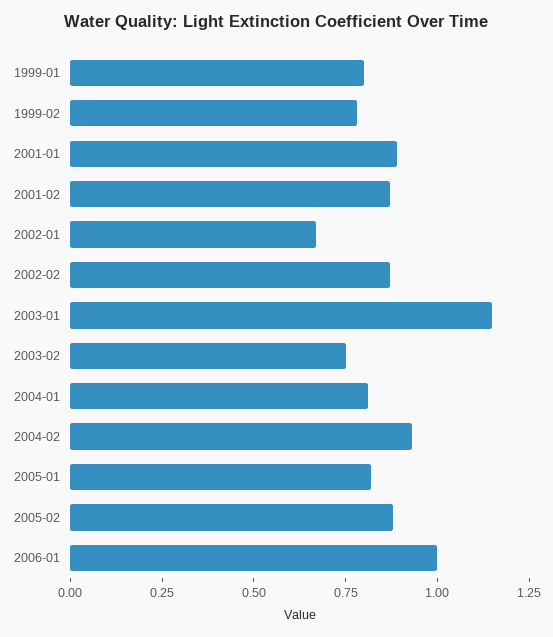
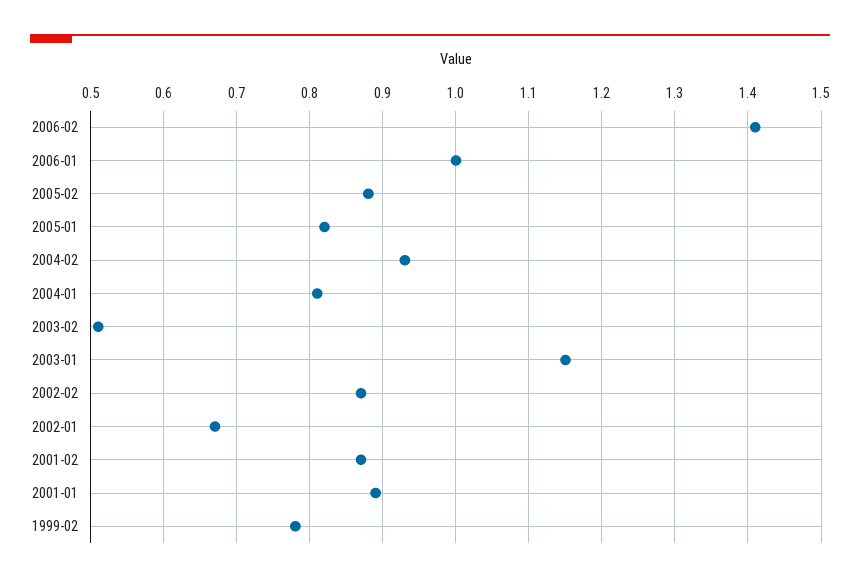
1999-01: 0.8 -> none
2003-02: 0.75 -> 0.51
2006-02: none -> 1.41

